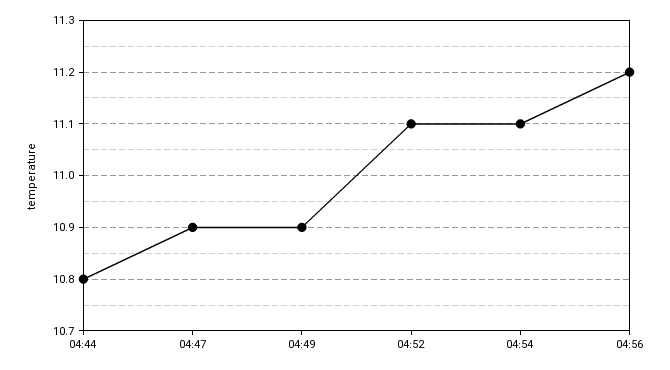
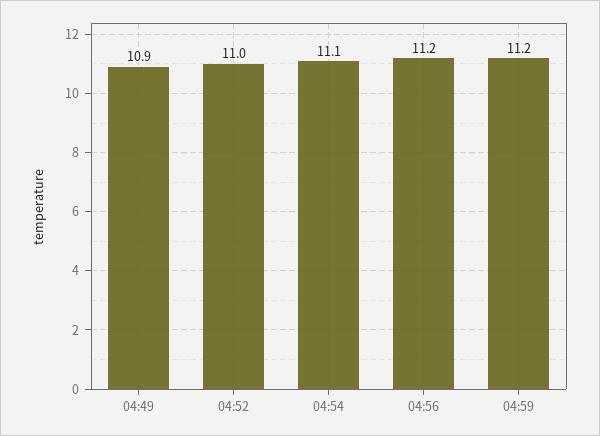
04:44: 10.8 -> none
04:47: 10.9 -> none
04:52: 11.1 -> 11
04:59: none -> 11.2

